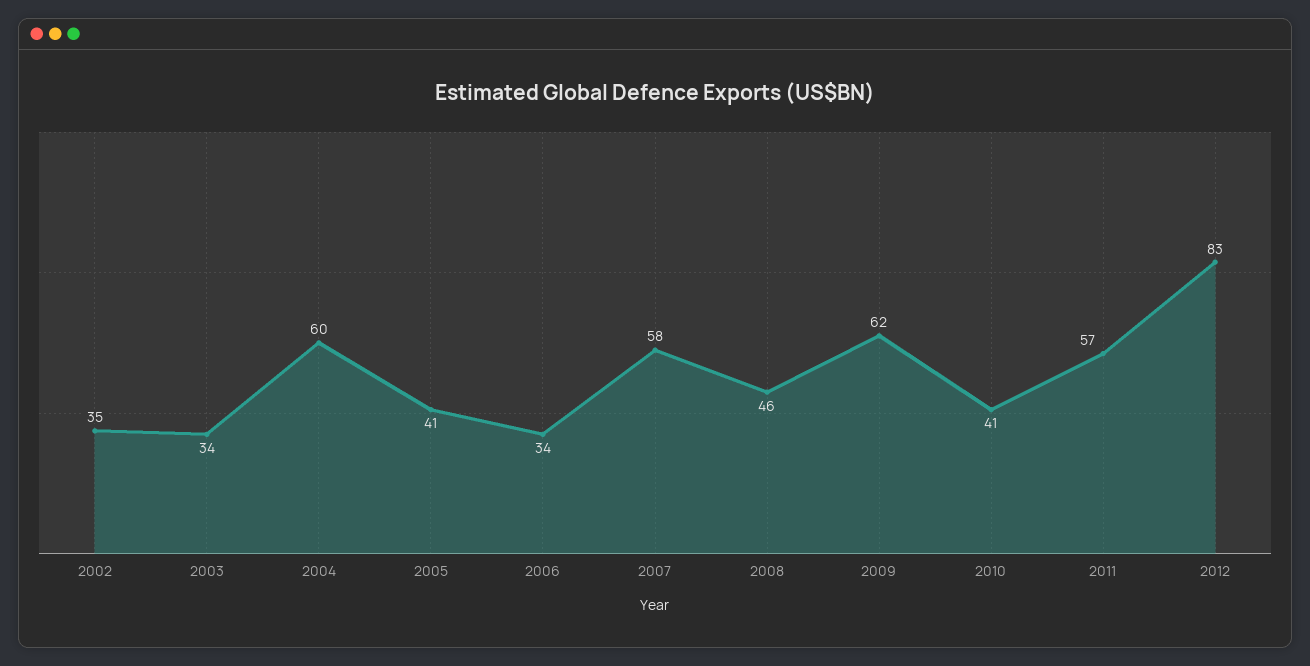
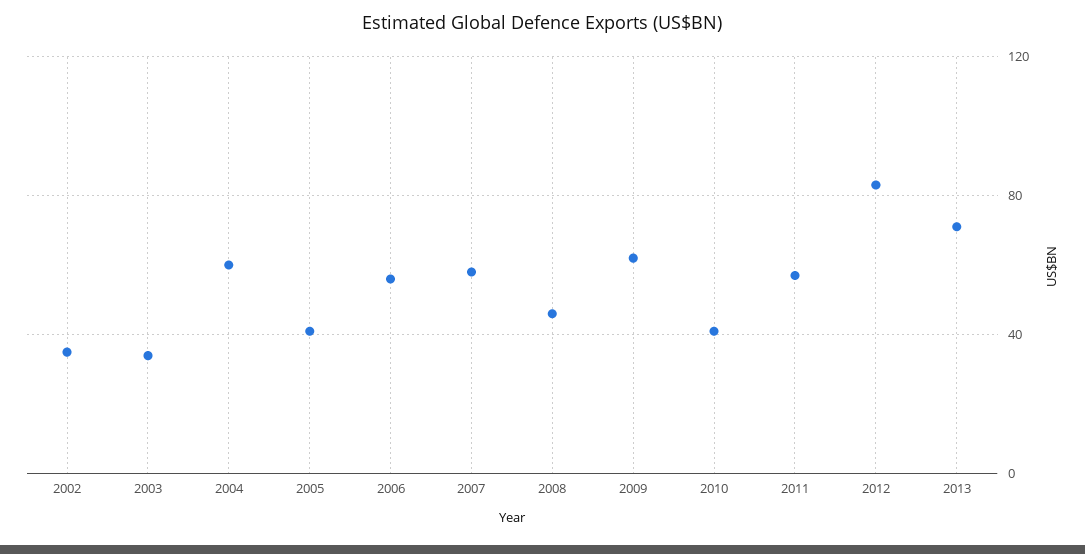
2006: 34 -> 55
2013: none -> 70

